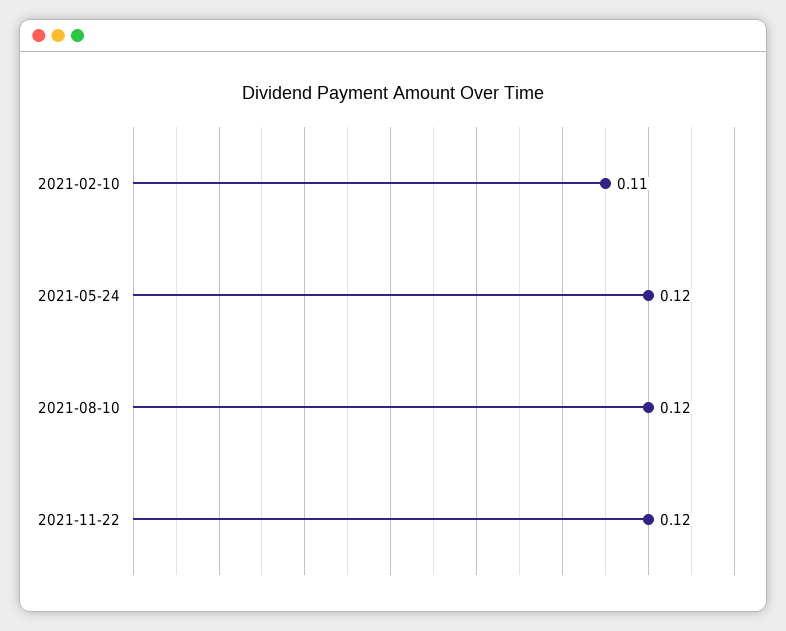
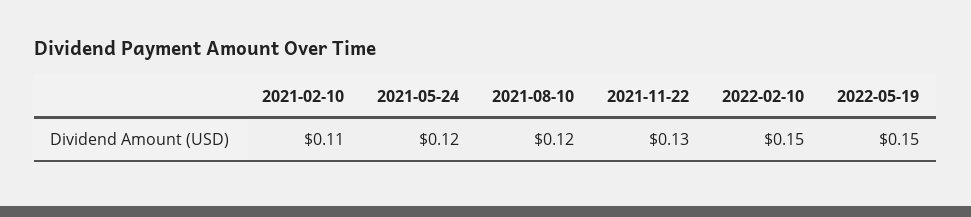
2021-11-22: 0.12 -> 0.13
2022-02-10: none -> 0.15
2022-05-19: none -> 0.15

